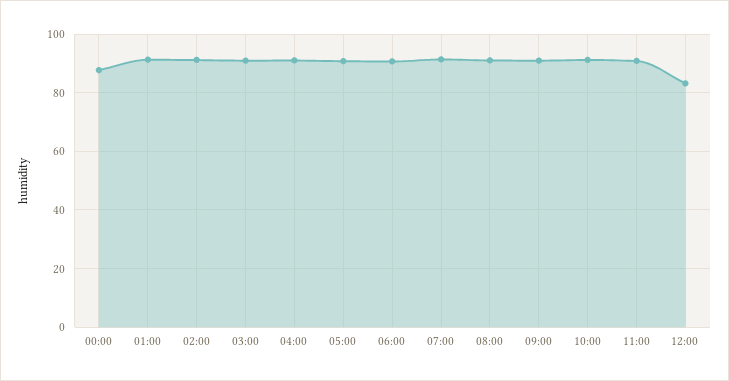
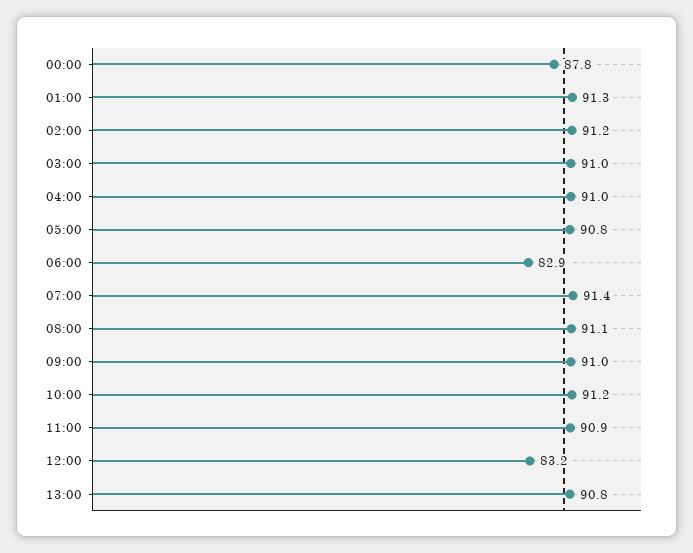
06:00: 90 -> 82.9
13:00: none -> 90.8

